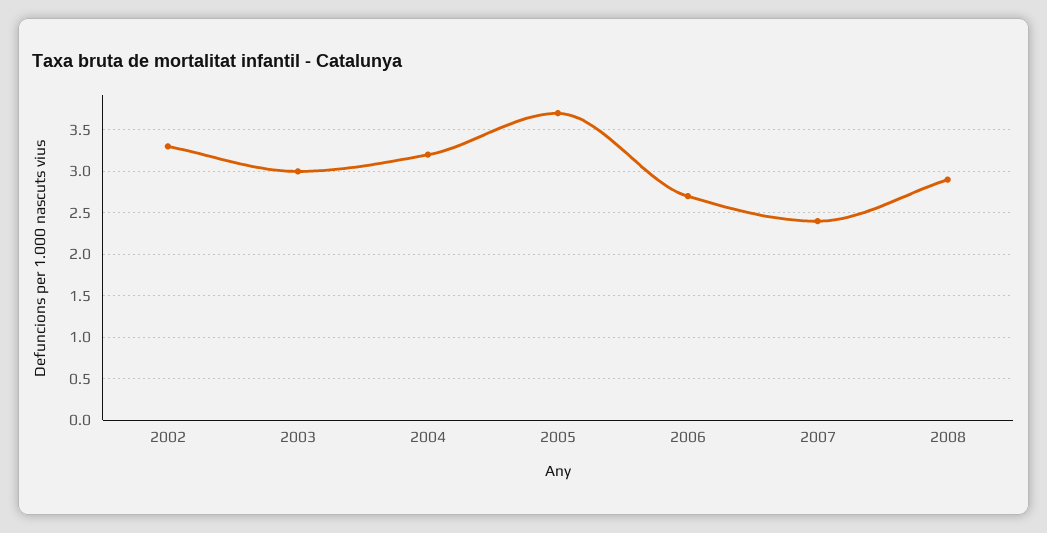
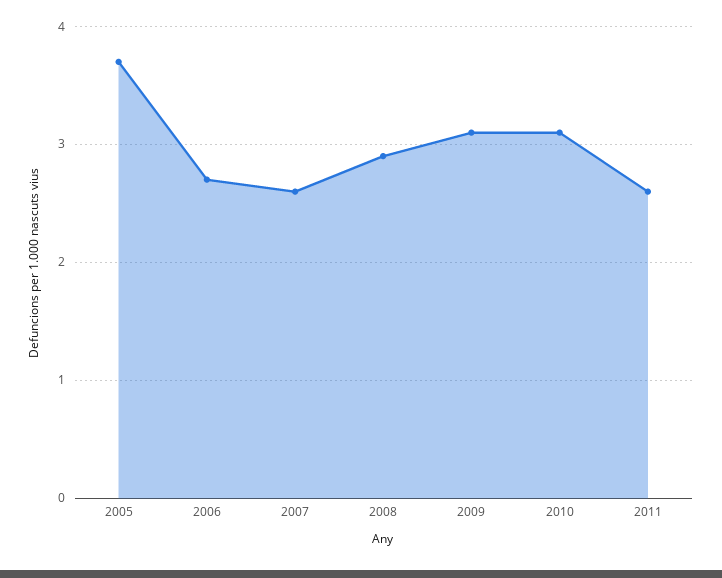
2002: 3.3 -> none
2003: 3 -> none
2004: 3.2 -> none
2007: 2.4 -> 2.6
2009: none -> 3.1
2010: none -> 3.1
2011: none -> 2.6

